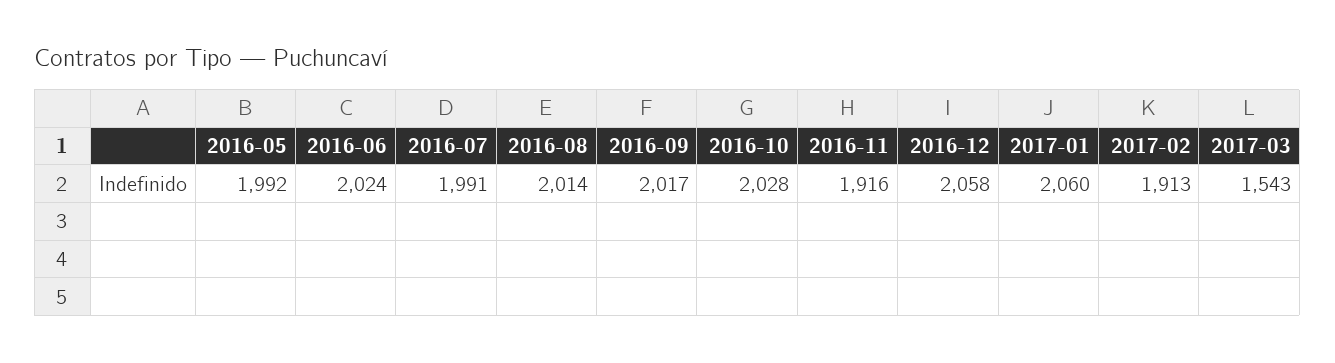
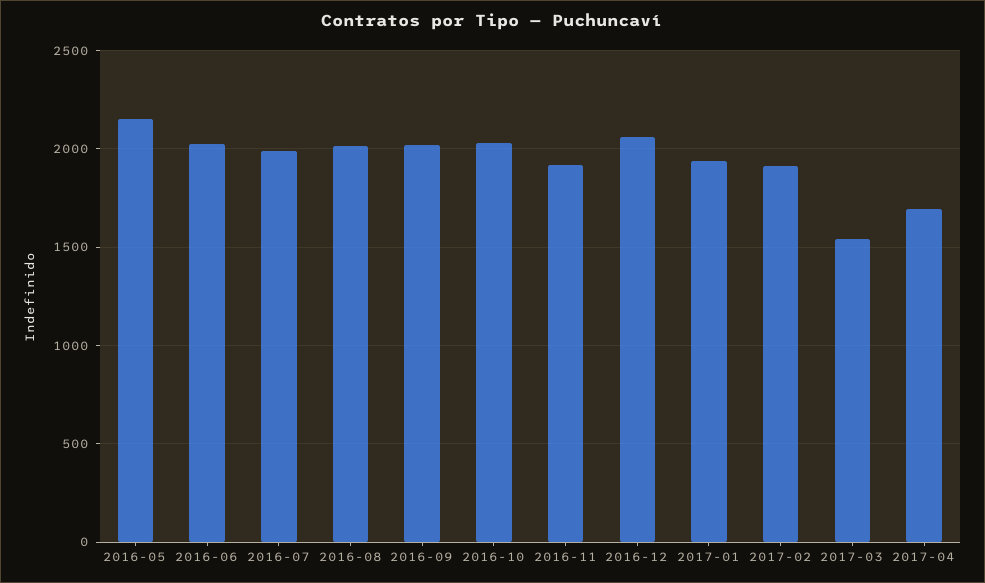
2016-05: 1992 -> 2150
2017-01: 2060 -> 1950
2017-04: none -> 1700

